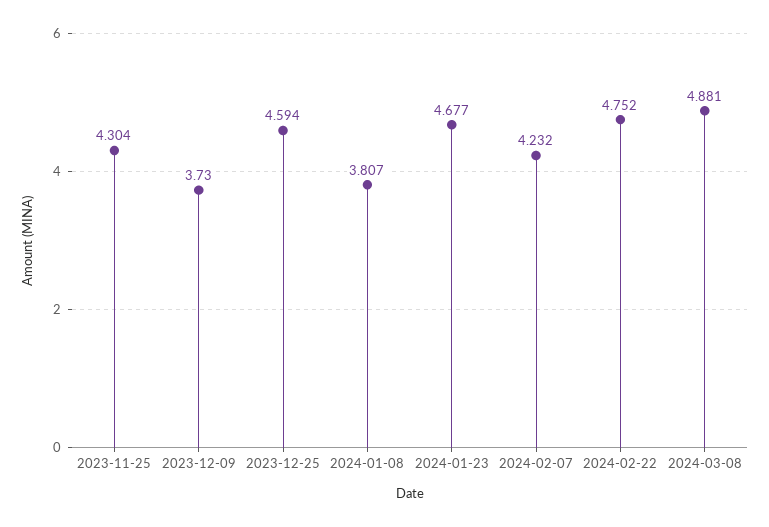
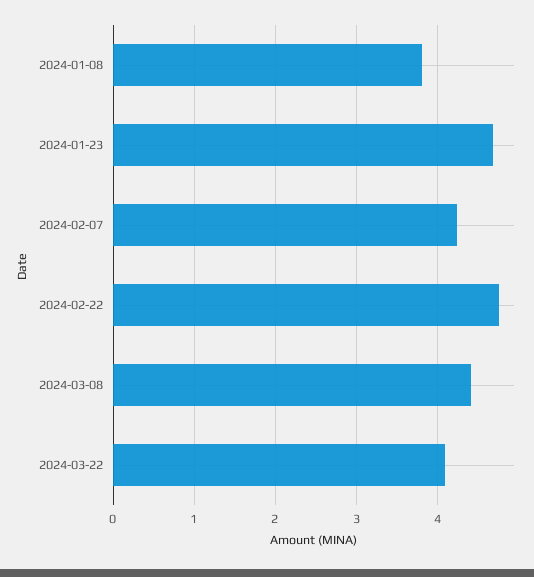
2023-11-25: 4.304 -> none
2023-12-09: 3.73 -> none
2023-12-25: 4.594 -> none
2024-03-08: 4.881 -> 4.4
2024-03-22: none -> 4.1

